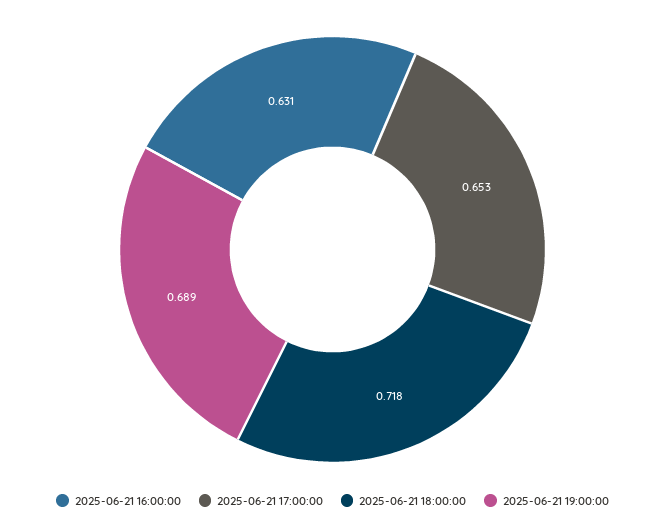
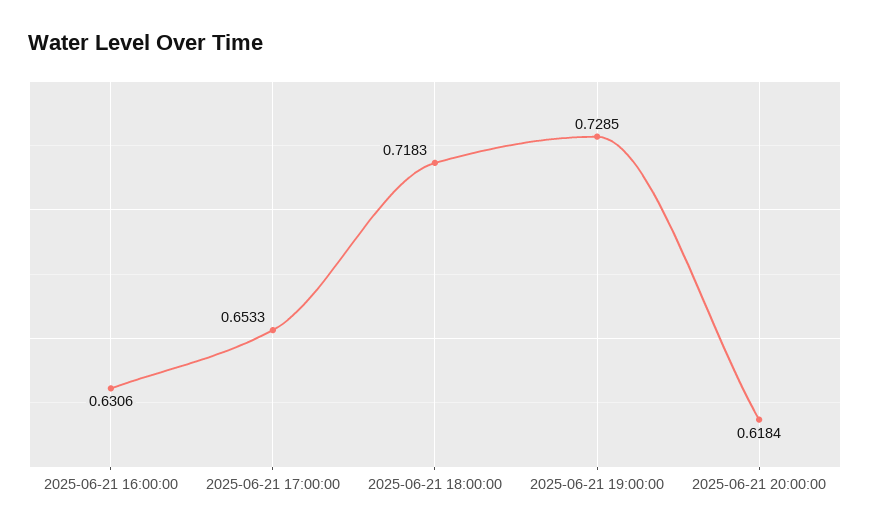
2025-06-21 19:00:00: 0.689 -> 0.7285
2025-06-21 20:00:00: none -> 0.6184

